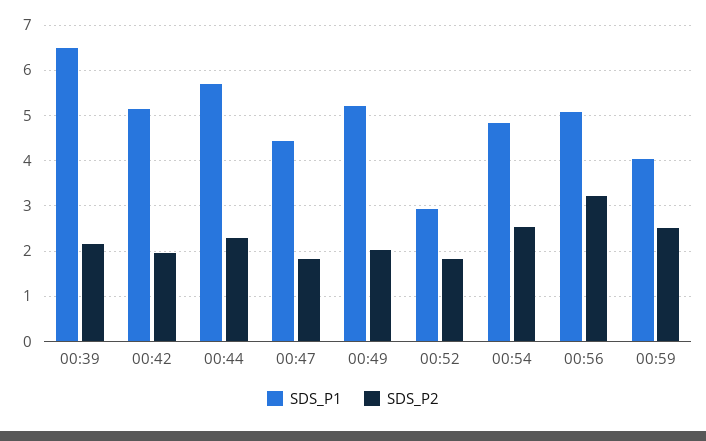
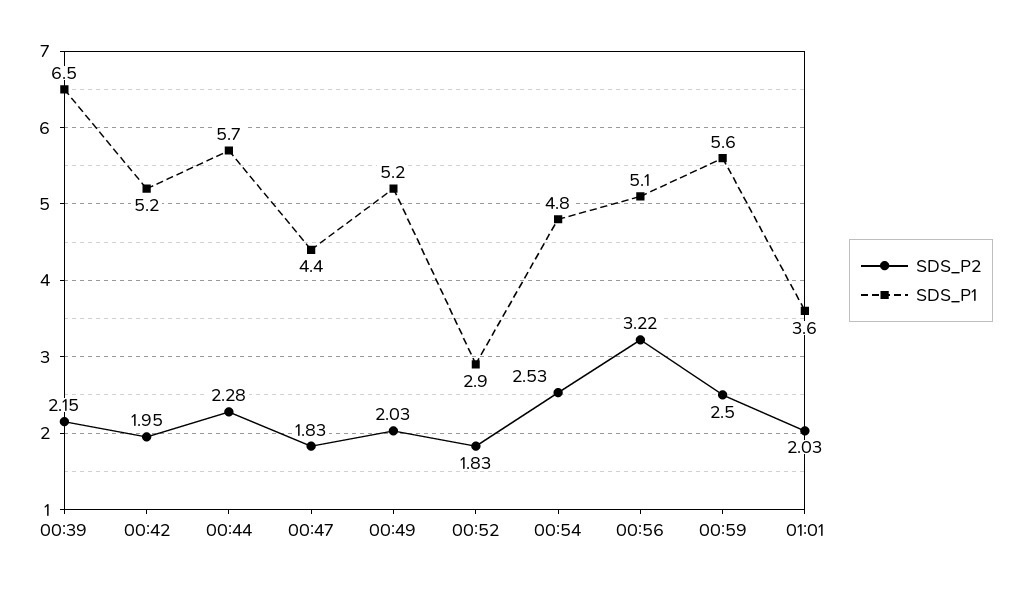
SDS_P1, 00:59: 4 -> 5.6
SDS_P2, 01:01: none -> 2.03
SDS_P1, 01:01: none -> 3.6

